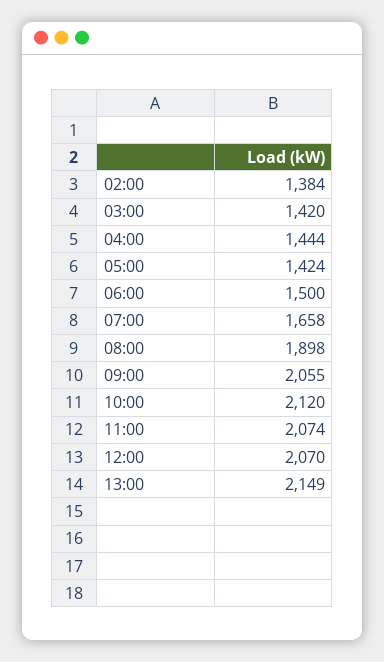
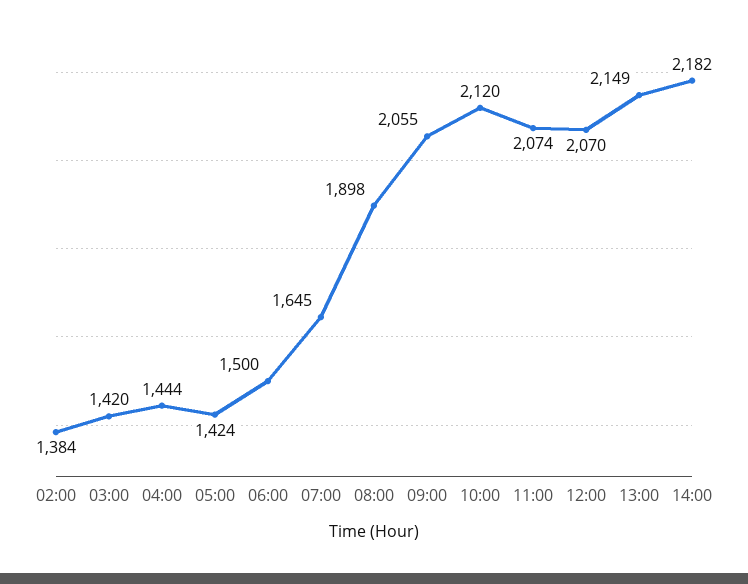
07:00: 1658 -> 1645
14:00: none -> 2182

